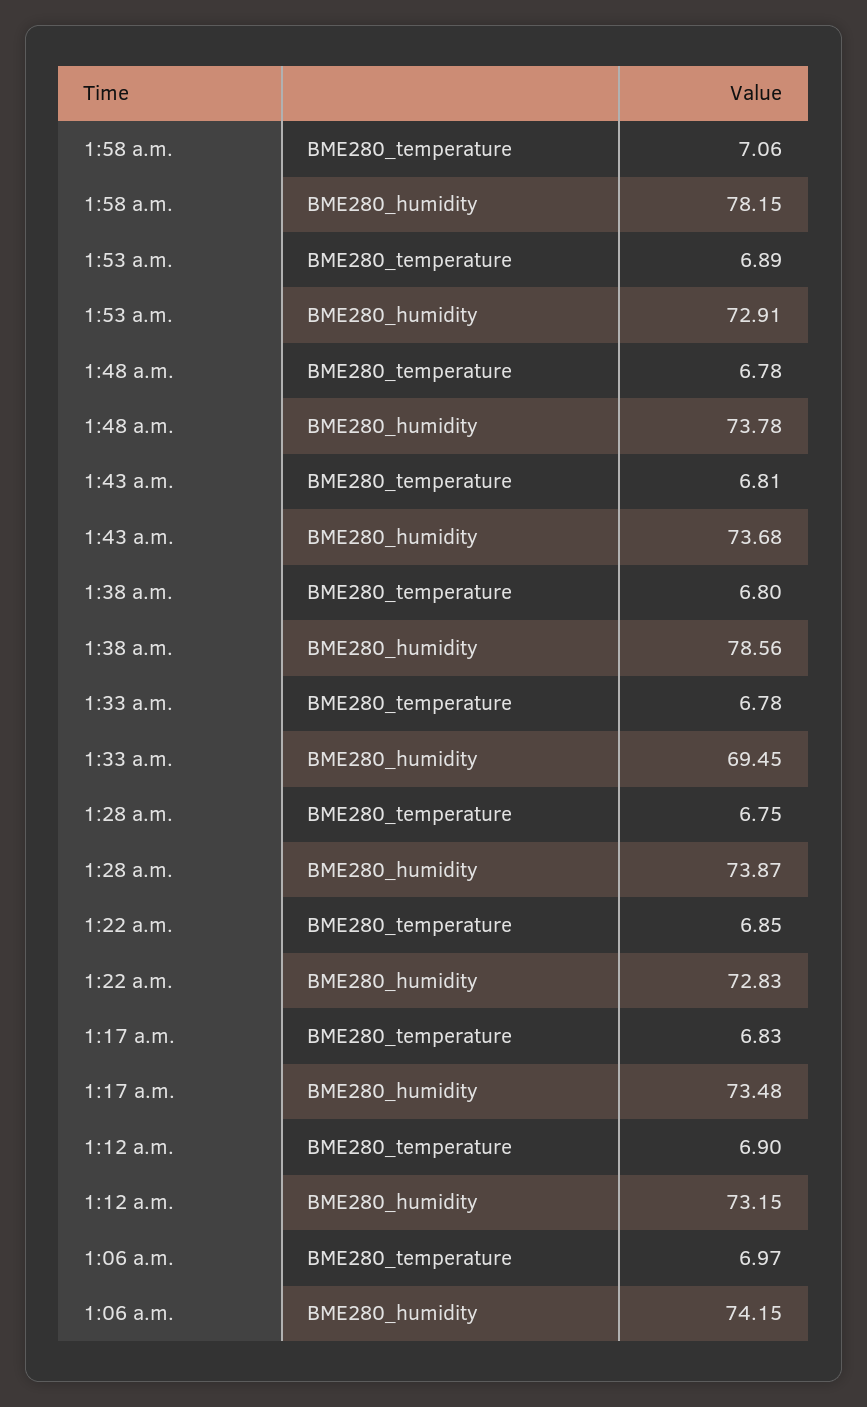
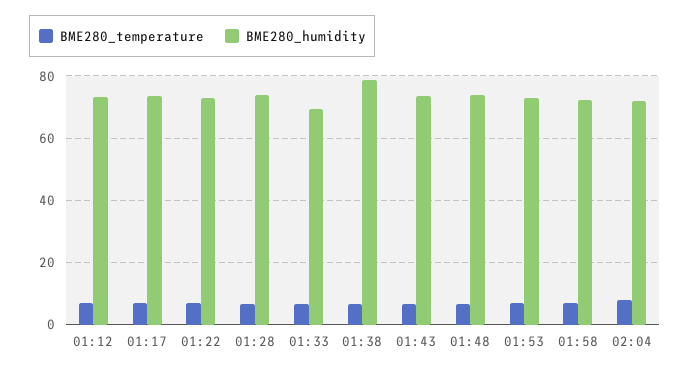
BME280_humidity, 1:58 a.m.: 78.15 -> 72
BME280_temperature, 1:06 a.m.: 6.97 -> none
BME280_humidity, 1:06 a.m.: 74.15 -> none
BME280_temperature, 02:04: none -> 8
BME280_humidity, 02:04: none -> 72

